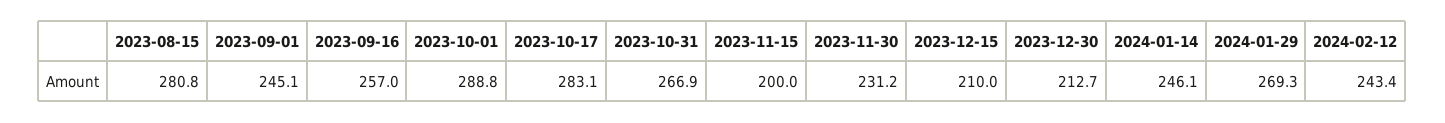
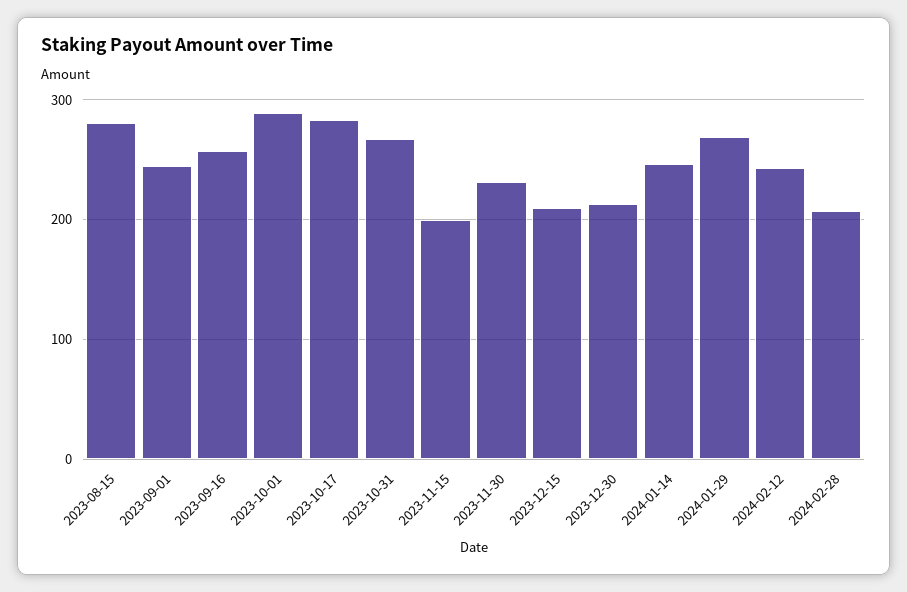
2024-02-28: none -> 210

